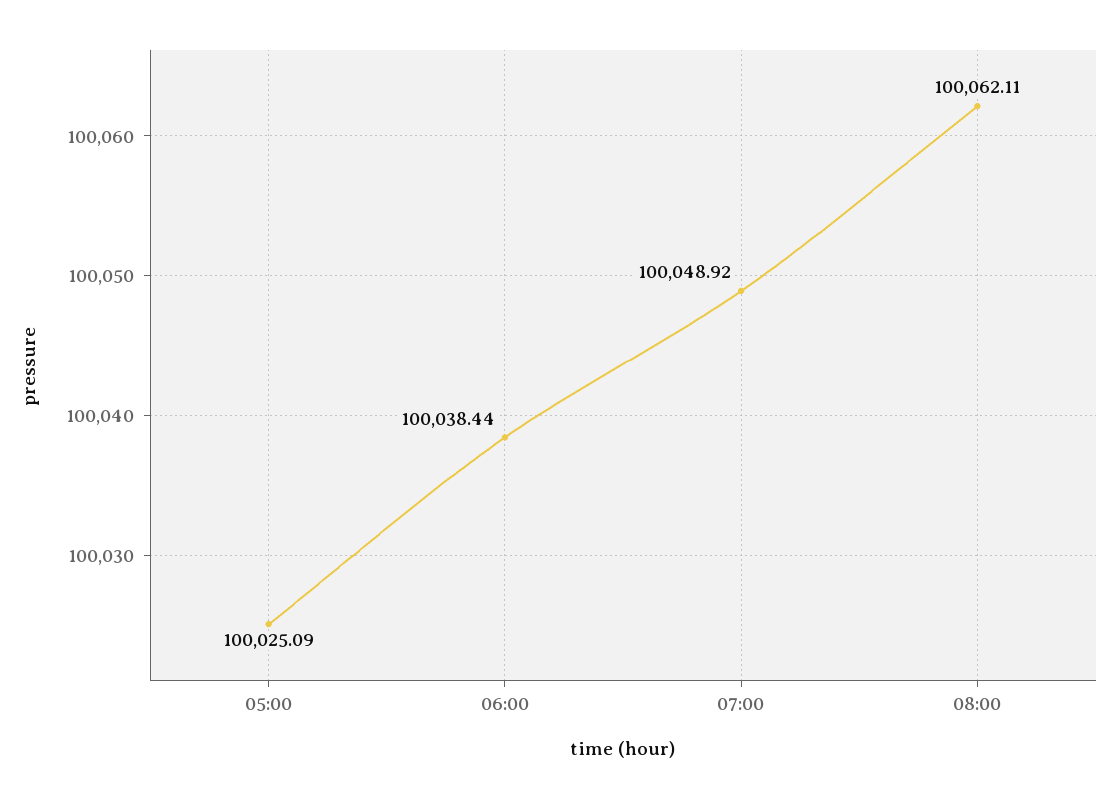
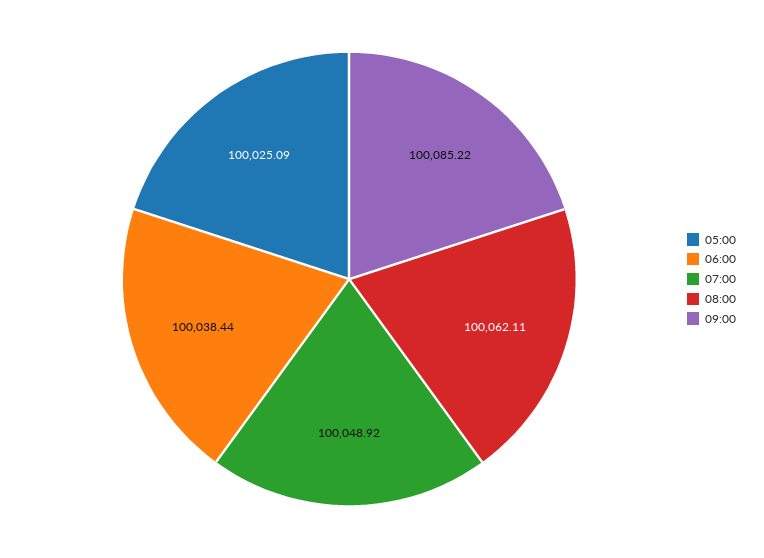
09:00: none -> 100085.22

